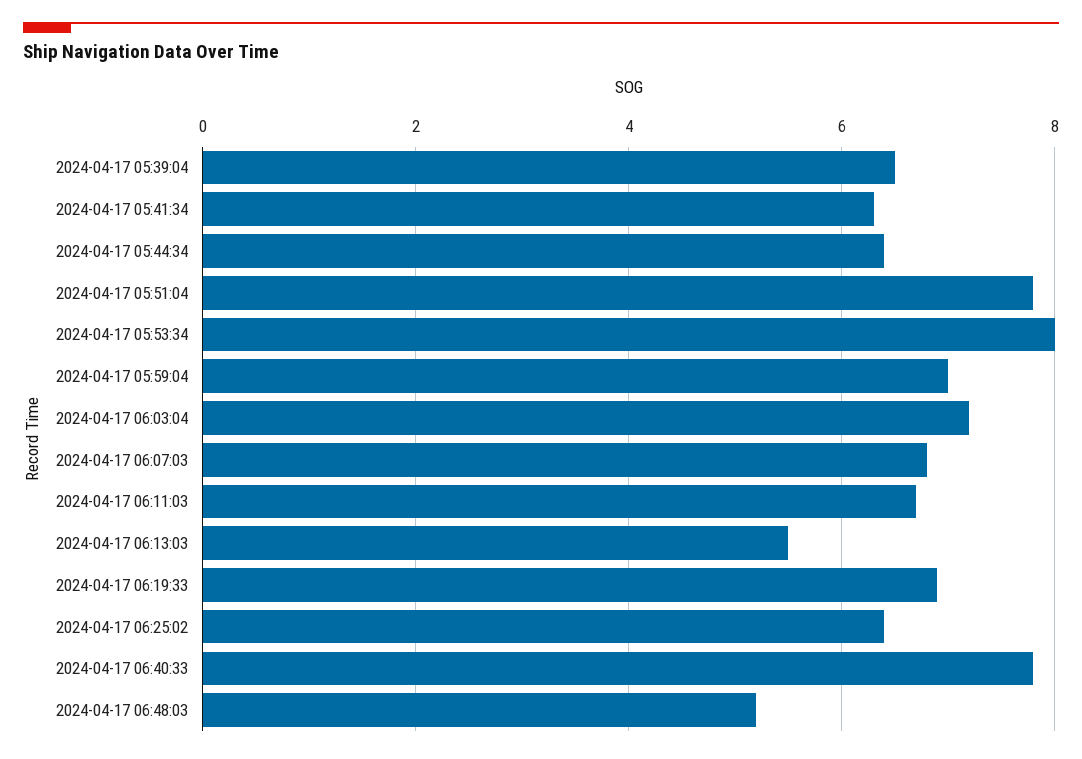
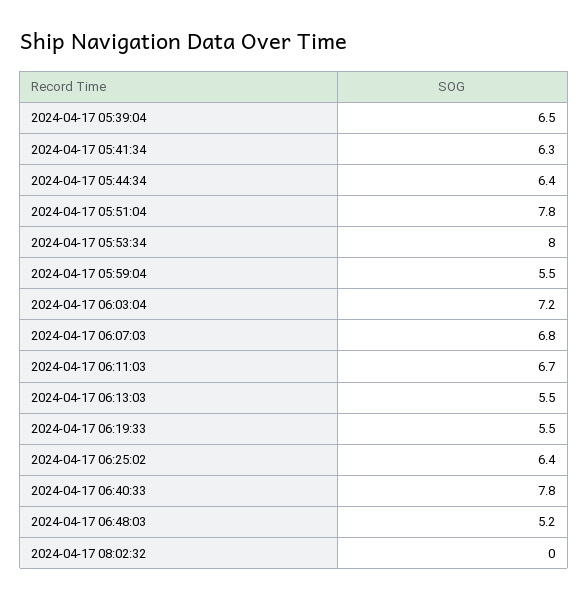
2024-04-17 05:59:04: 7 -> 5.5
2024-04-17 06:19:33: 7 -> 5.5
2024-04-17 08:02:32: none -> 0

